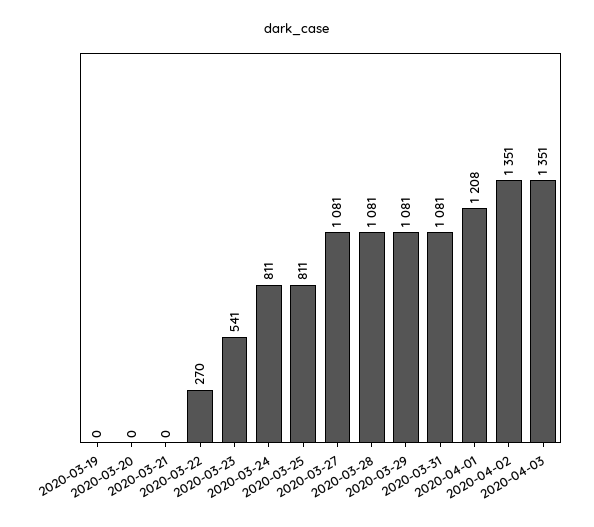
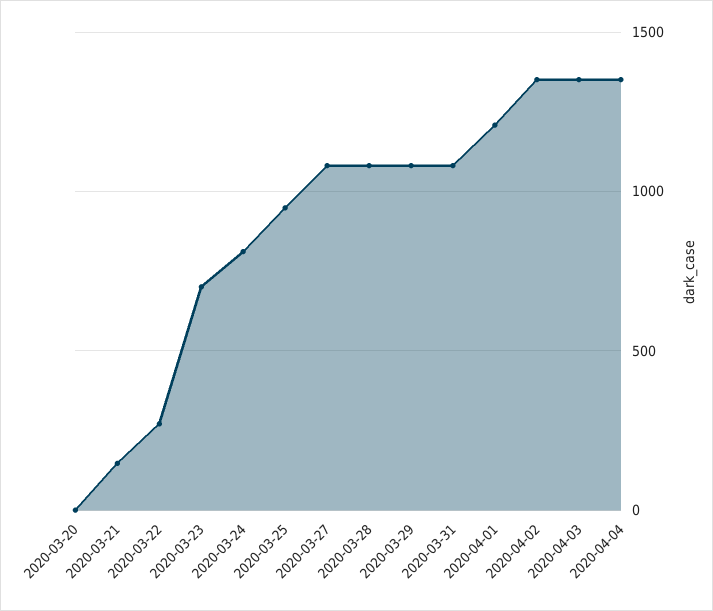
2020-03-19: 0 -> none
2020-03-21: 0 -> 150
2020-03-23: 541 -> 700
2020-03-25: 811 -> 950
2020-04-04: none -> 1350

